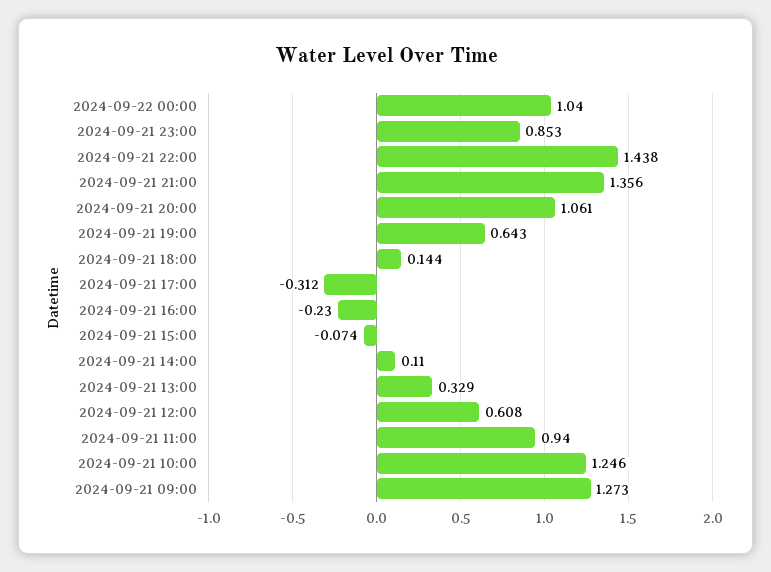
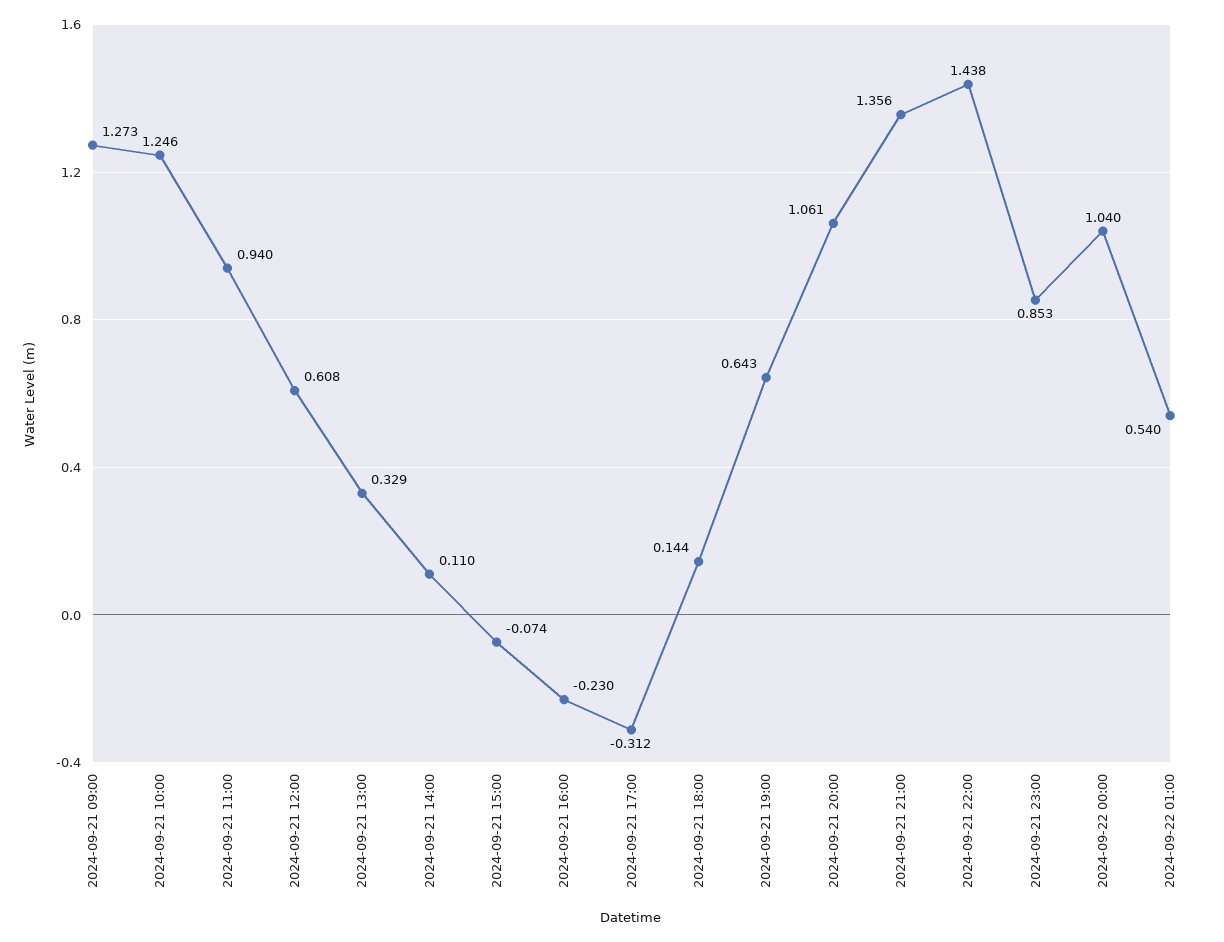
2024-09-22 01:00: none -> 0.54

